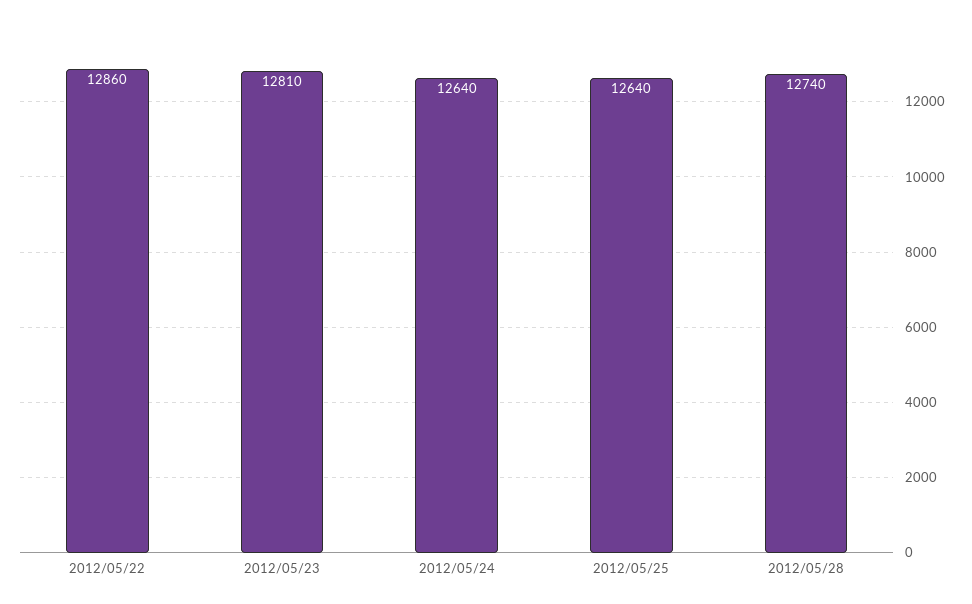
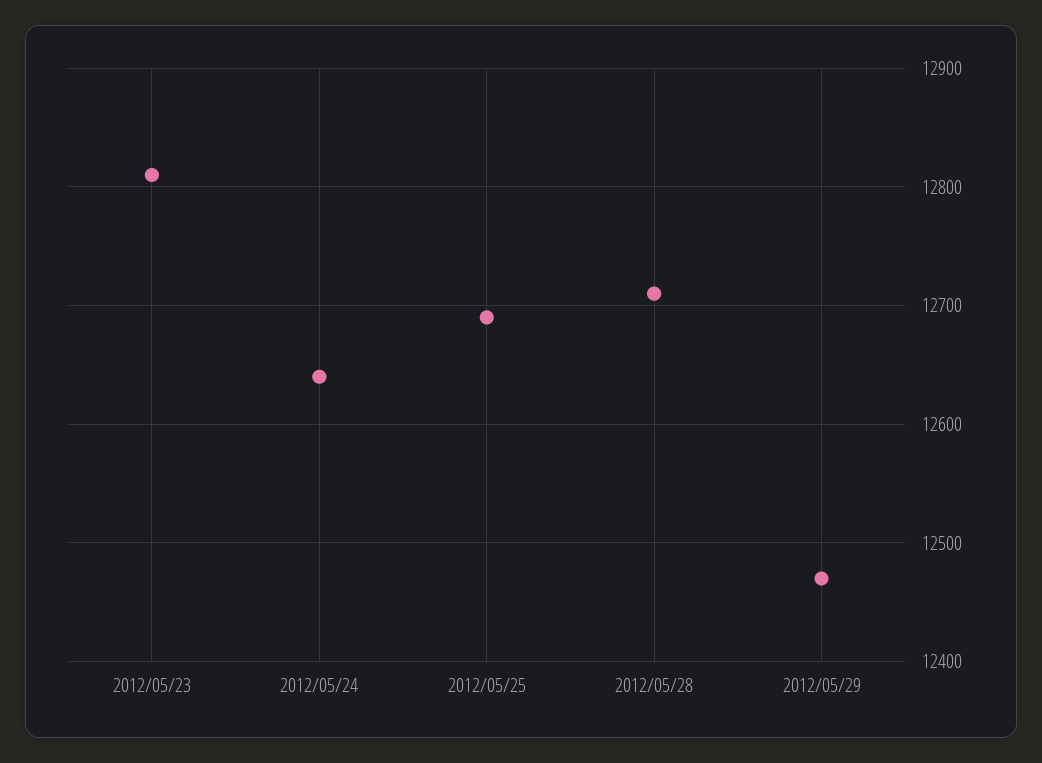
2012/05/22: 12860 -> none
2012/05/25: 12640 -> 12690
2012/05/28: 12740 -> 12710
2012/05/29: none -> 12470

